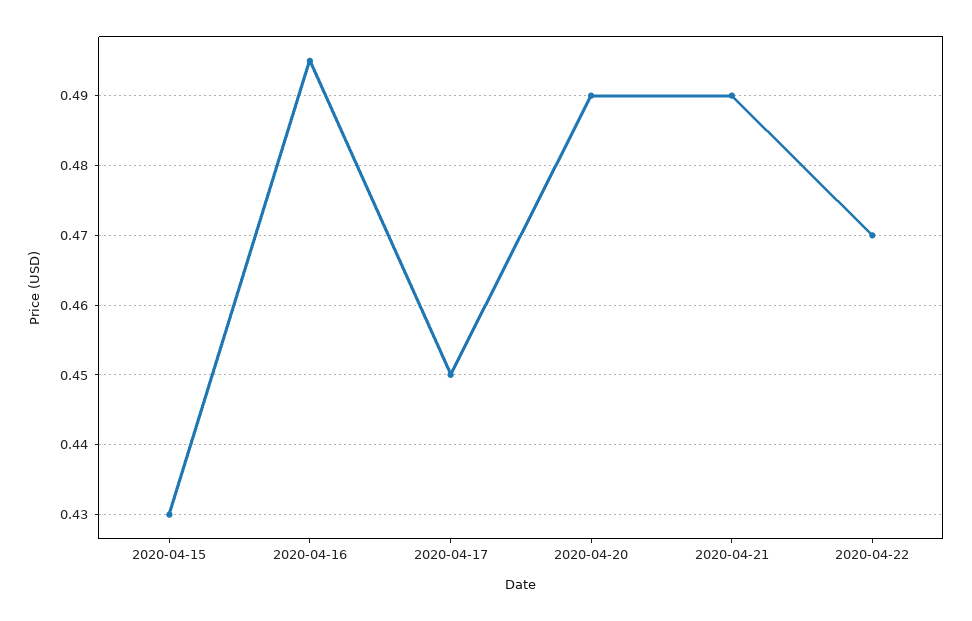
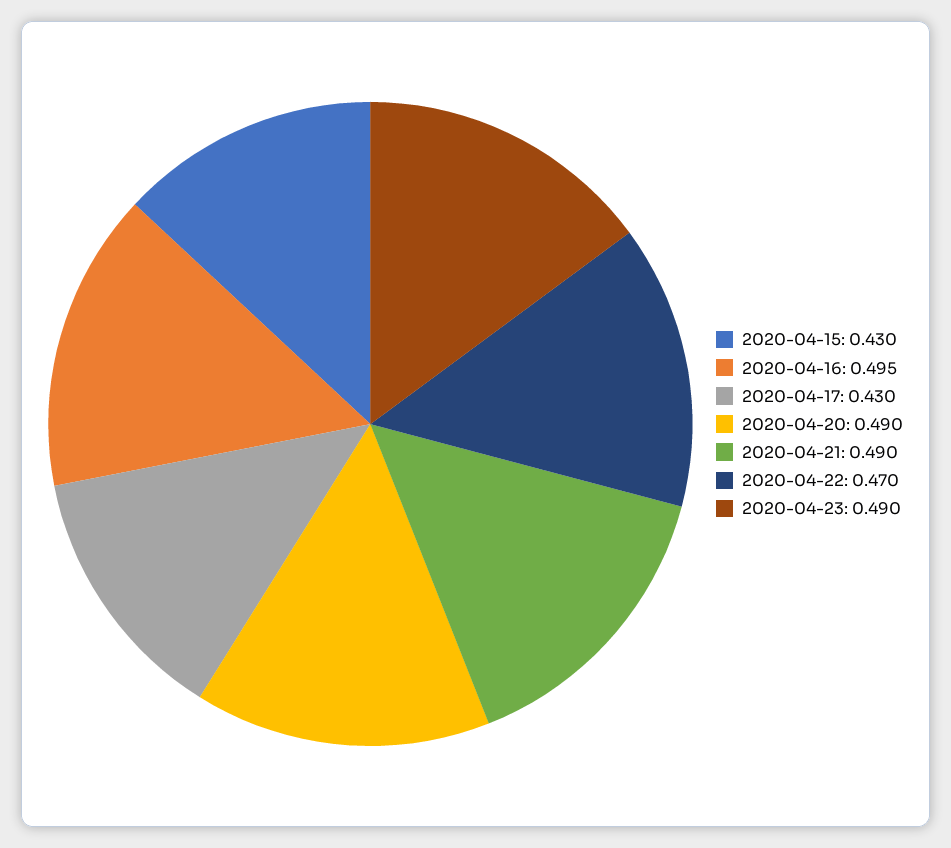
2020-04-17: 0.45 -> 0.43
2020-04-23: none -> 0.49

